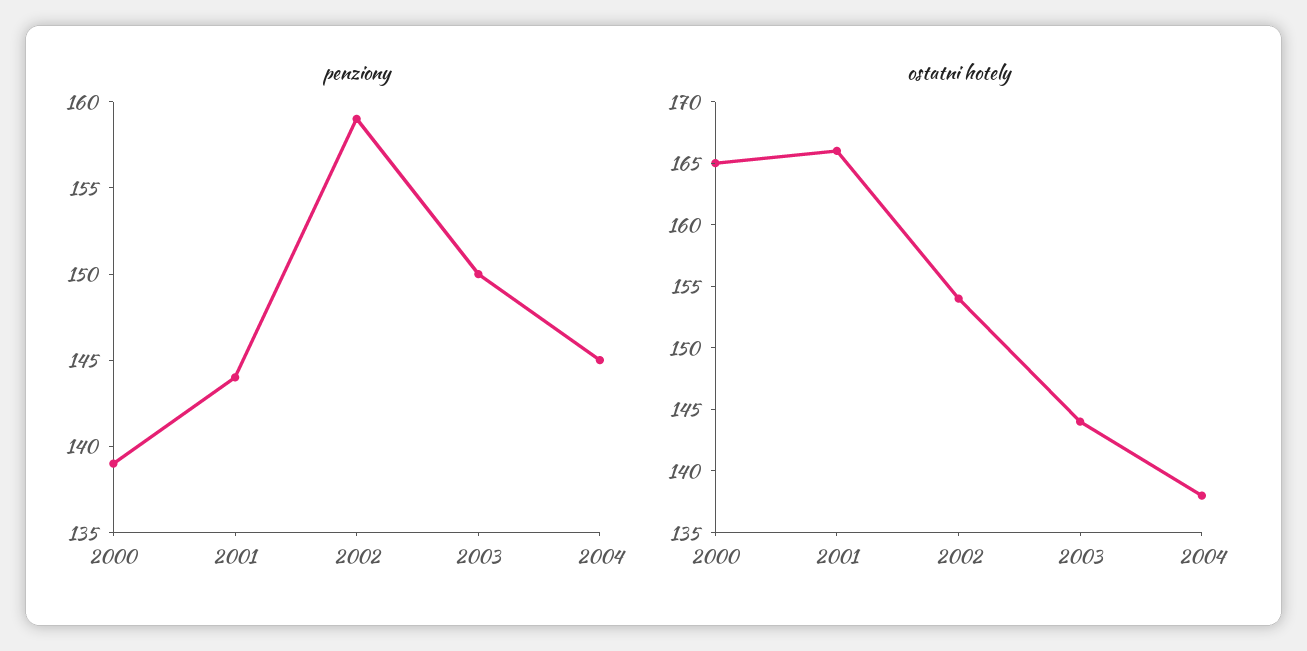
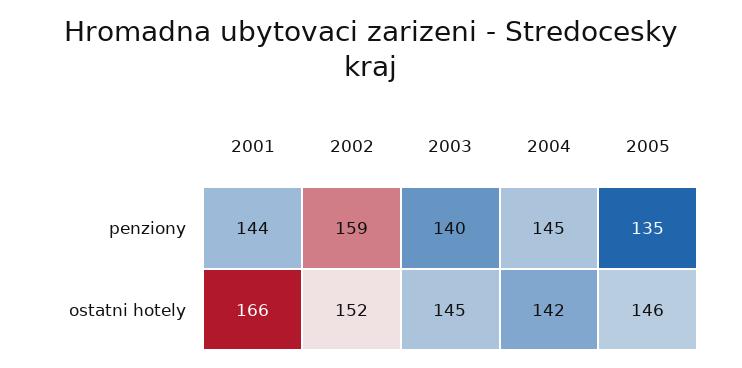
penziony, 2000: 139 -> none
penziony, 2003: 150 -> 140
ostatni hotely, 2000: 165 -> none
ostatni hotely, 2002: 154 -> 152
ostatni hotely, 2003: 144 -> 145
ostatni hotely, 2004: 138 -> 142
penziony, 2005: none -> 135
ostatni hotely, 2005: none -> 146

